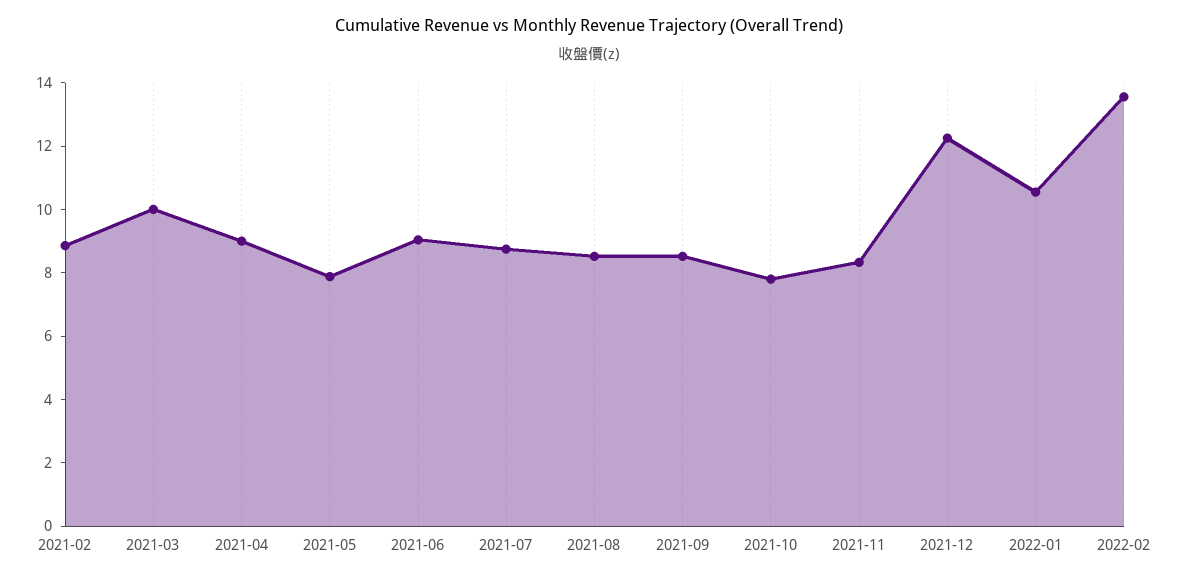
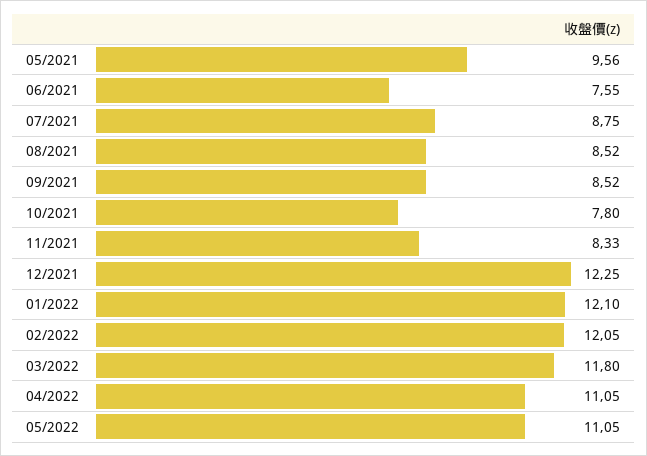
2021-02: 9 -> none
2021-03: 10 -> none
2021-04: 9 -> none
2021-05: 8 -> 9.56
2021-06: 9 -> 7.55
2022-01: 10.5 -> 12.1
2022-02: 13.5 -> 12.05
03/2022: none -> 11.8
04/2022: none -> 11.05
05/2022: none -> 11.05

